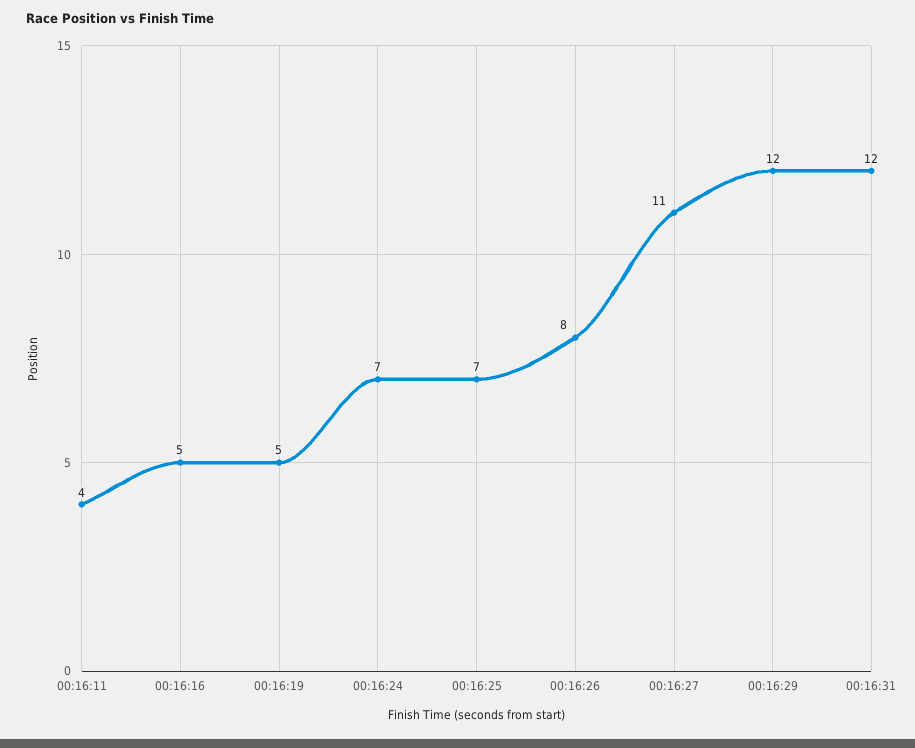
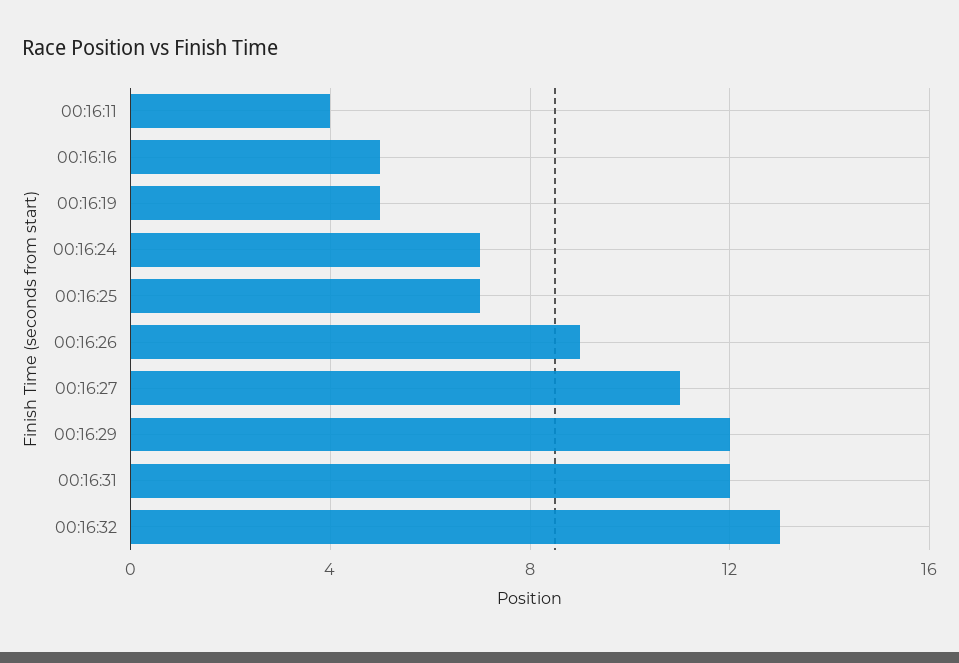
00:16:26: 8 -> 9
00:16:32: none -> 13

